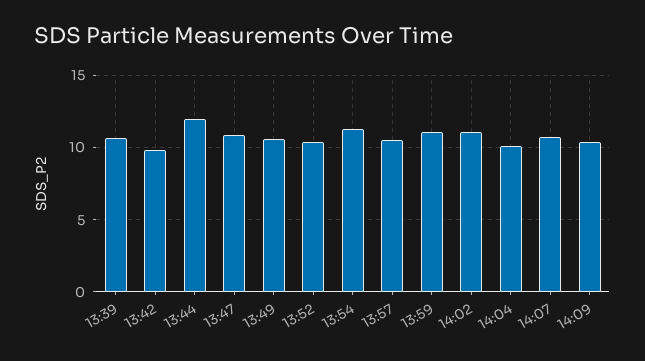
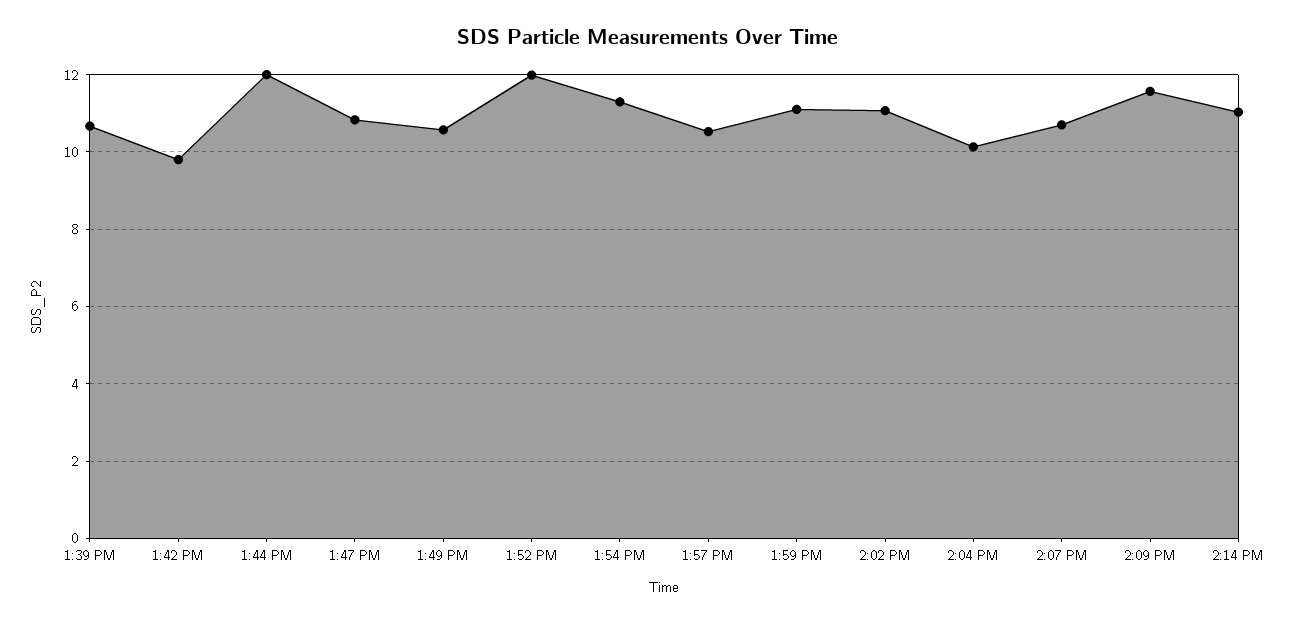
13:52: 10.5 -> 12
14:09: 10.5 -> 11.6
2:14 PM: none -> 11

